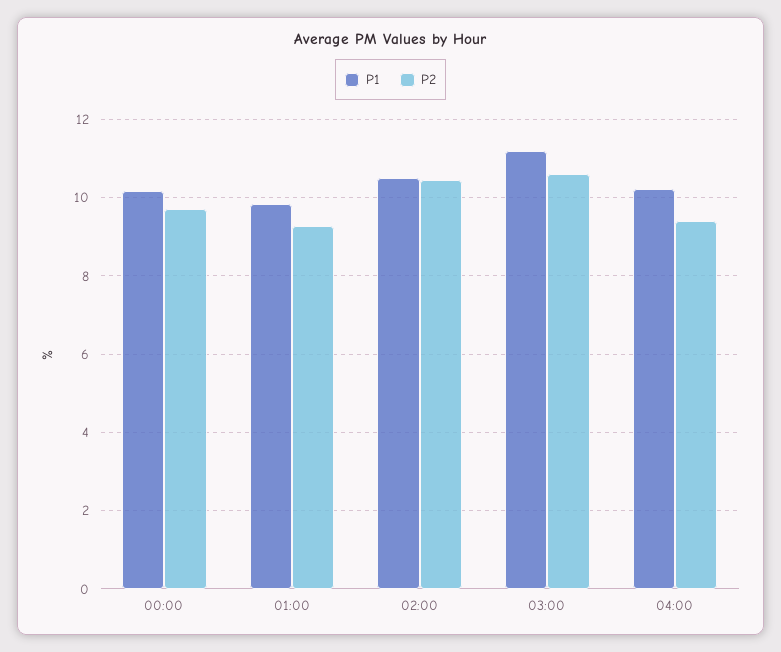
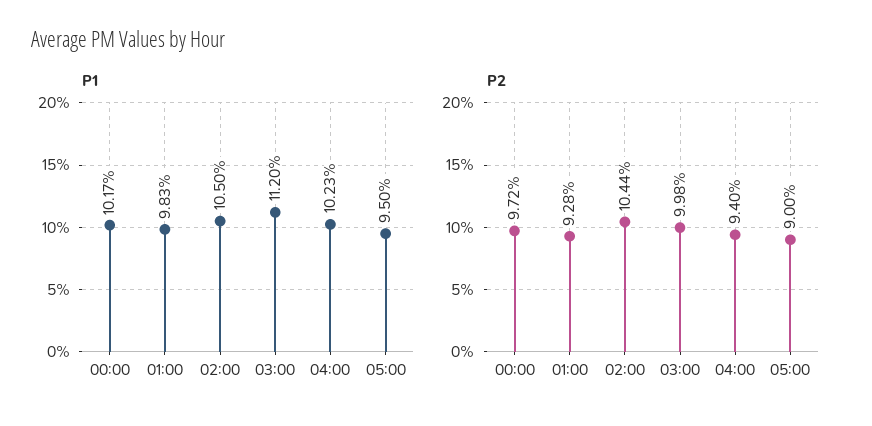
P2, 03:00: 10.6 -> 9.98
P1, 05:00: none -> 9.5
P2, 05:00: none -> 9

